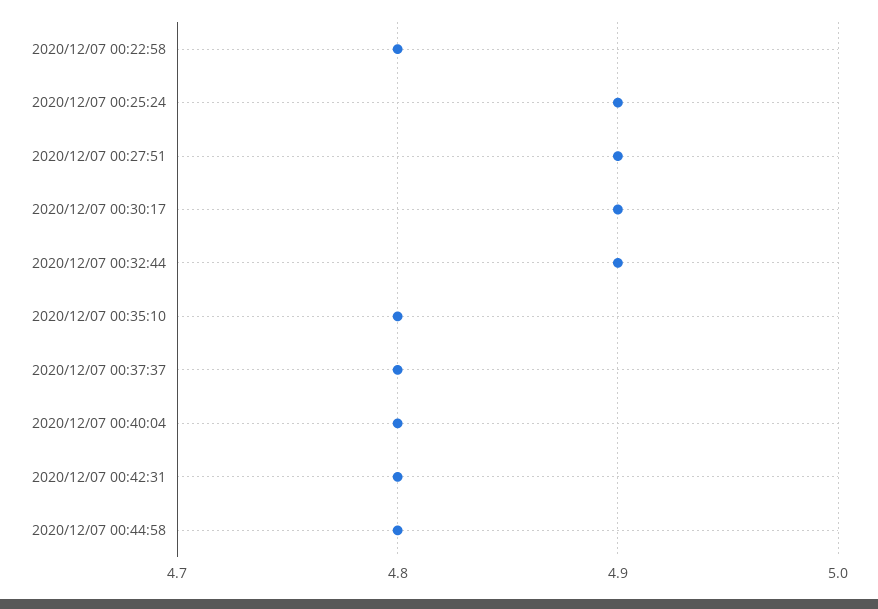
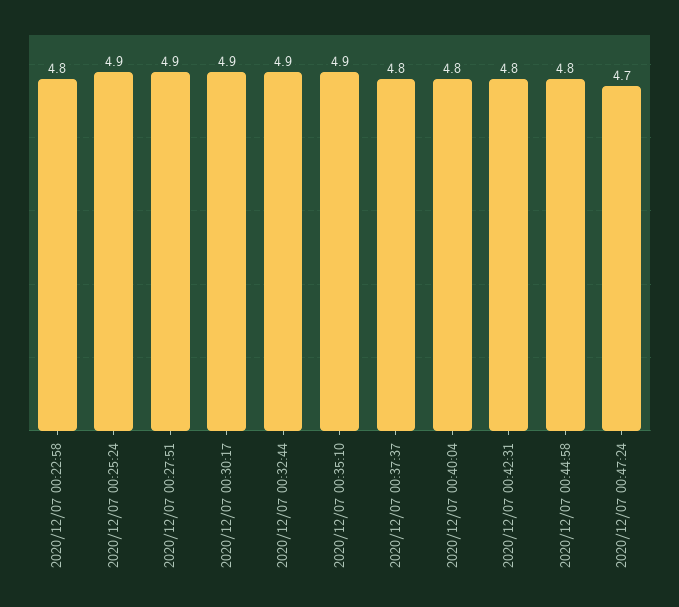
2020/12/07 00:35:10: 4.8 -> 4.9
2020/12/07 00:47:24: none -> 4.7

